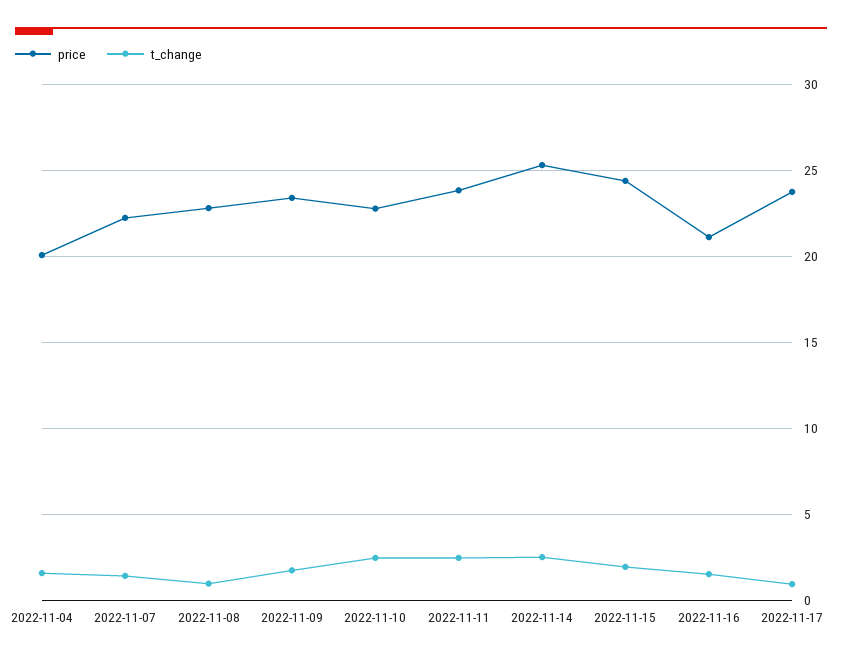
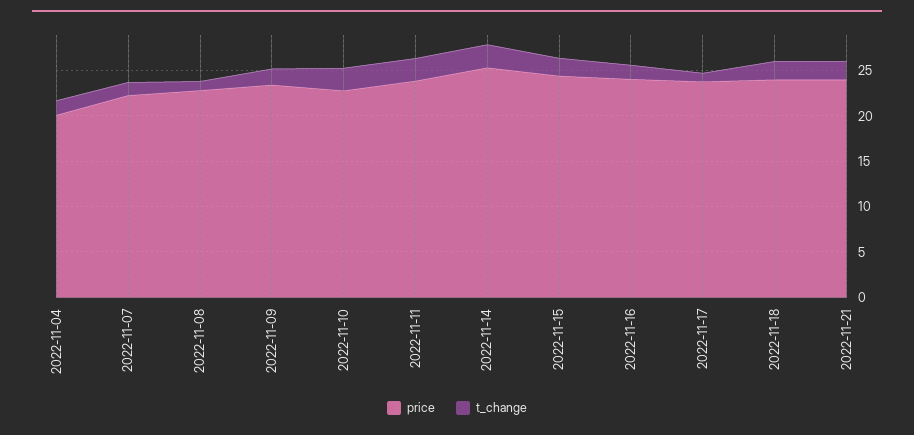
price, 2022-11-16: 21 -> 24
price, 2022-11-18: none -> 24
t_change, 2022-11-18: none -> 2
price, 2022-11-21: none -> 24
t_change, 2022-11-21: none -> 2

